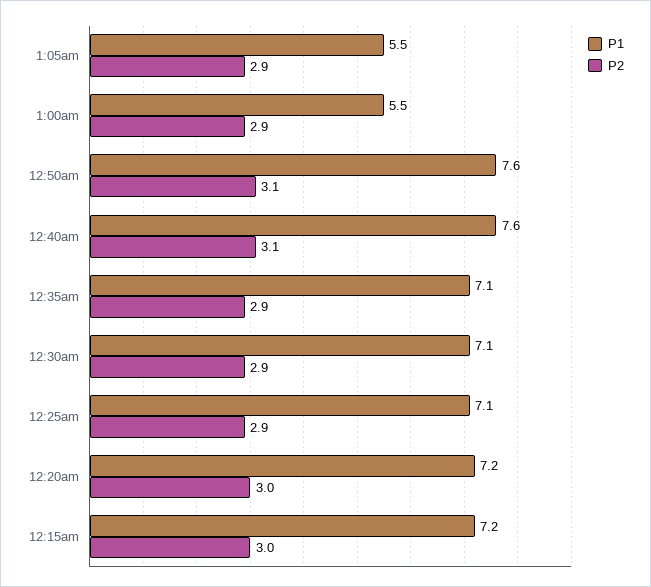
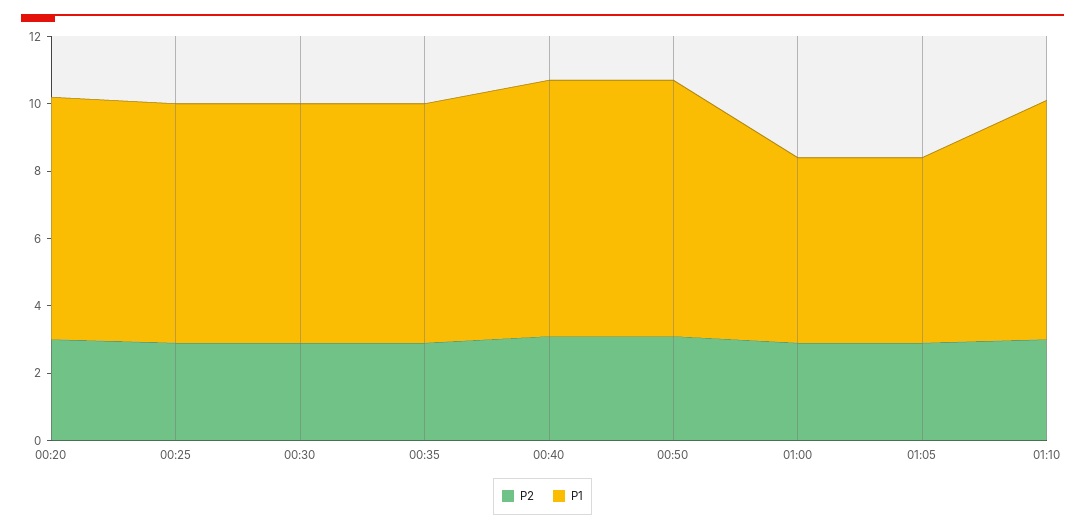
P1, 12:15am: 7.2 -> none
P2, 12:15am: 3 -> none
P2, 01:10: none -> 3
P1, 01:10: none -> 7

